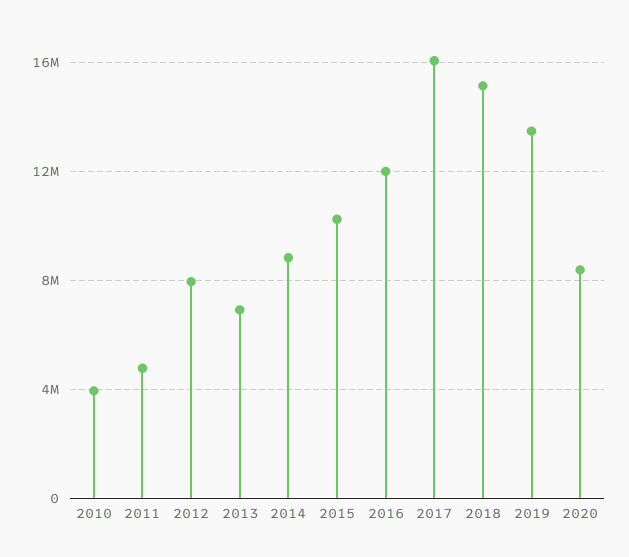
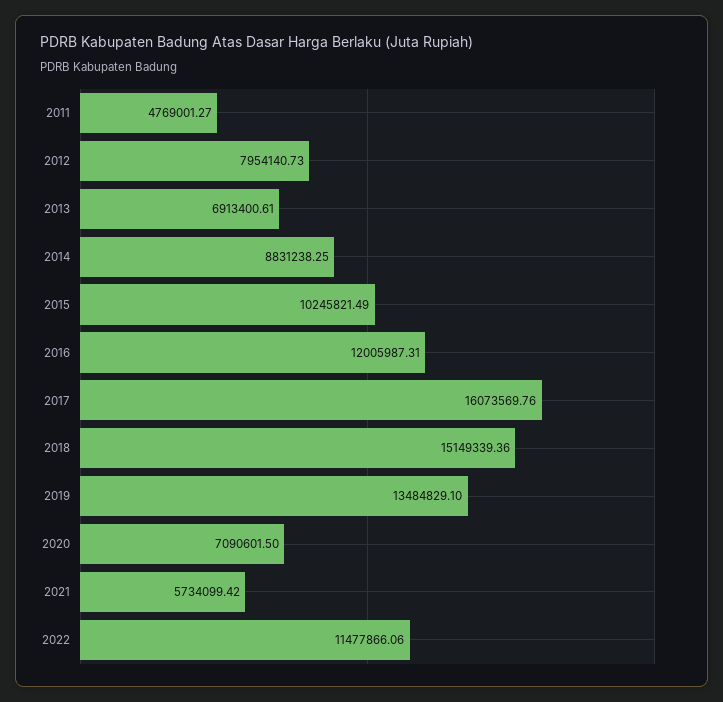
2010: 4000000 -> none
2020: 8500000 -> 7090601.5
2021: none -> 5734099.42
2022: none -> 11477866.06

